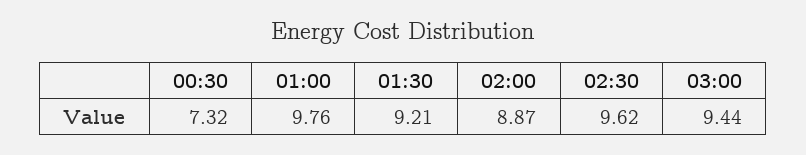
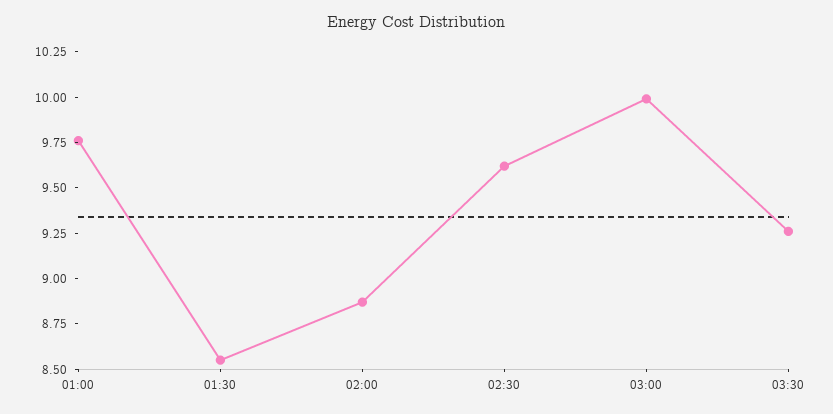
00:30: 7.32 -> none
01:30: 9.21 -> 8.55
03:00: 9.44 -> 10
03:30: none -> 9.25

